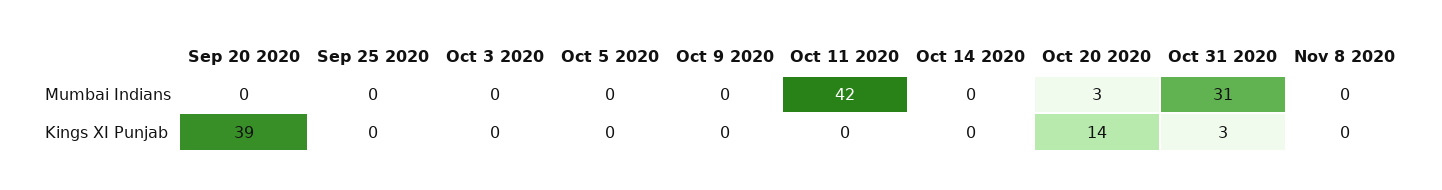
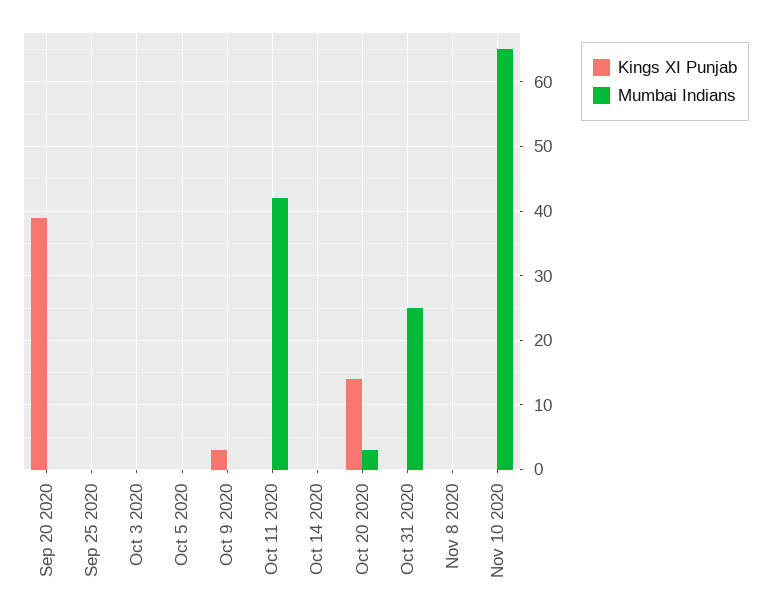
Mumbai Indians, Oct 31 2020: 31 -> 25
Kings XI Punjab, Oct 9 2020: 0 -> 3
Kings XI Punjab, Oct 31 2020: 3 -> 0
Kings XI Punjab, Nov 10 2020: none -> 0
Mumbai Indians, Nov 10 2020: none -> 65

